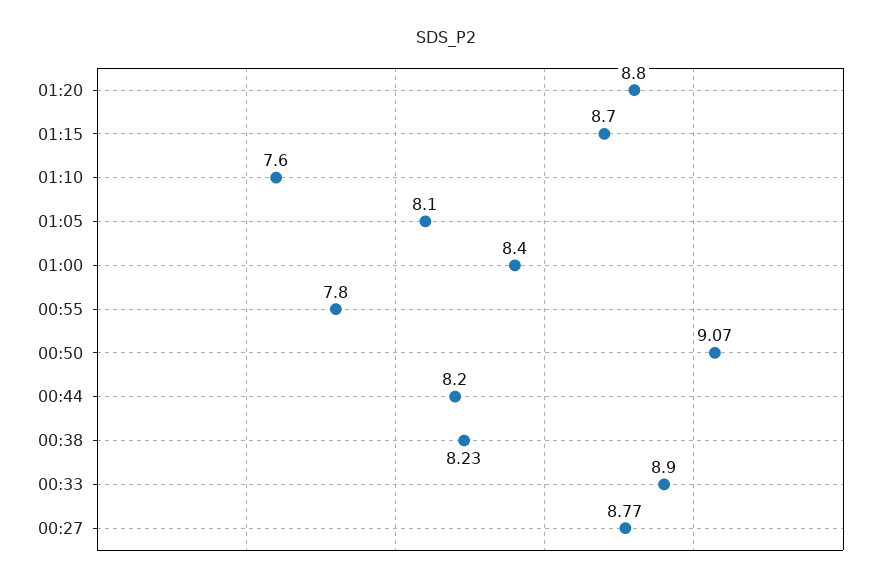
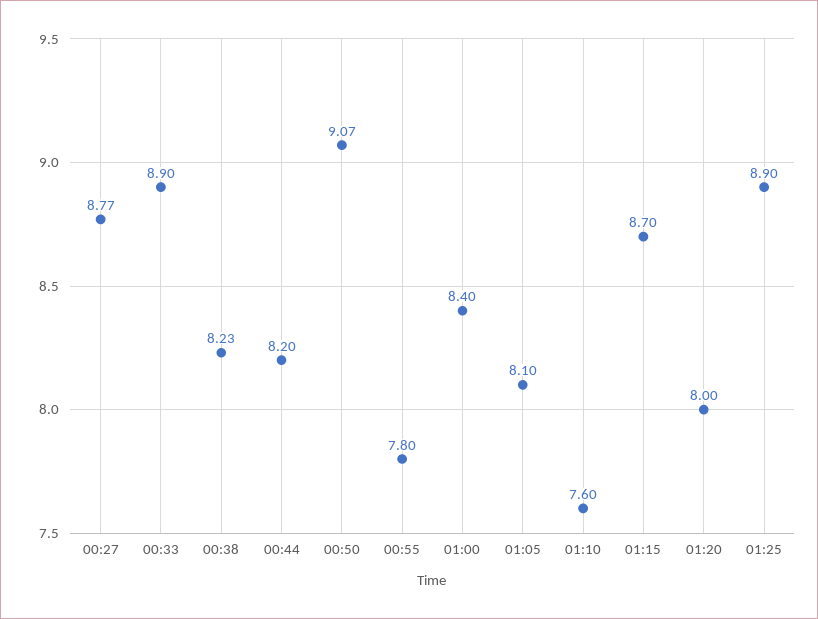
01:20: 8.8 -> 8
01:25: none -> 8.9

